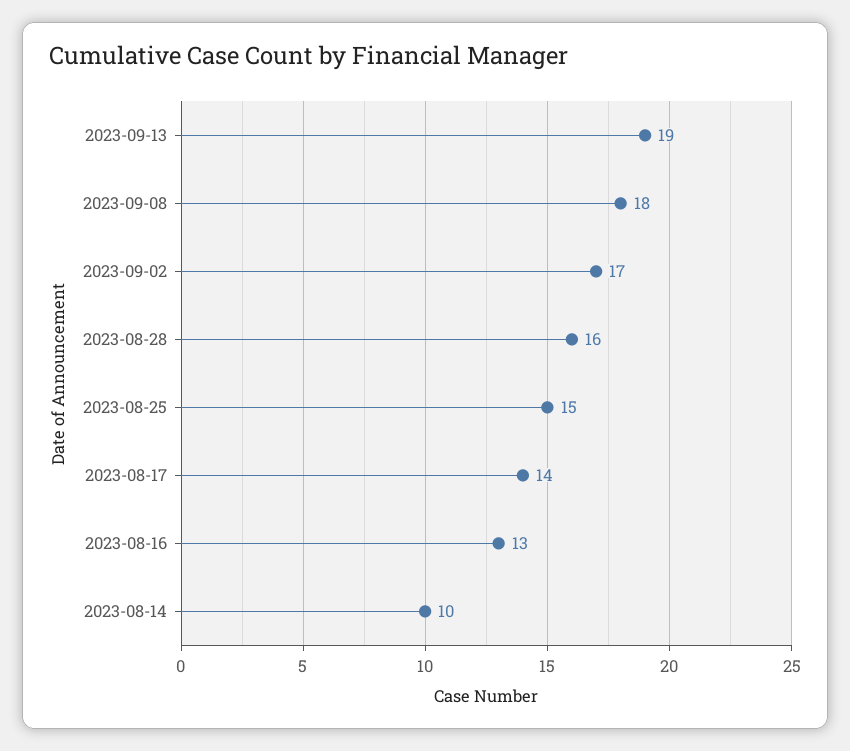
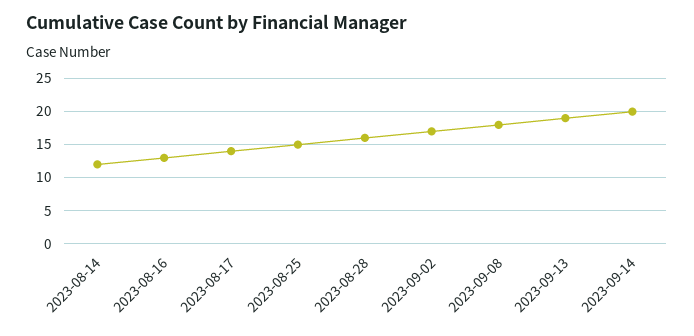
2023-08-14: 10 -> 12
2023-09-14: none -> 20

